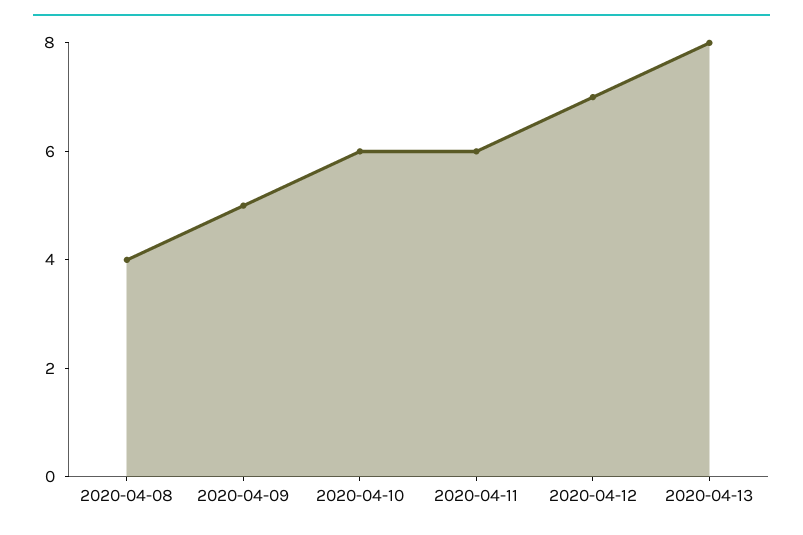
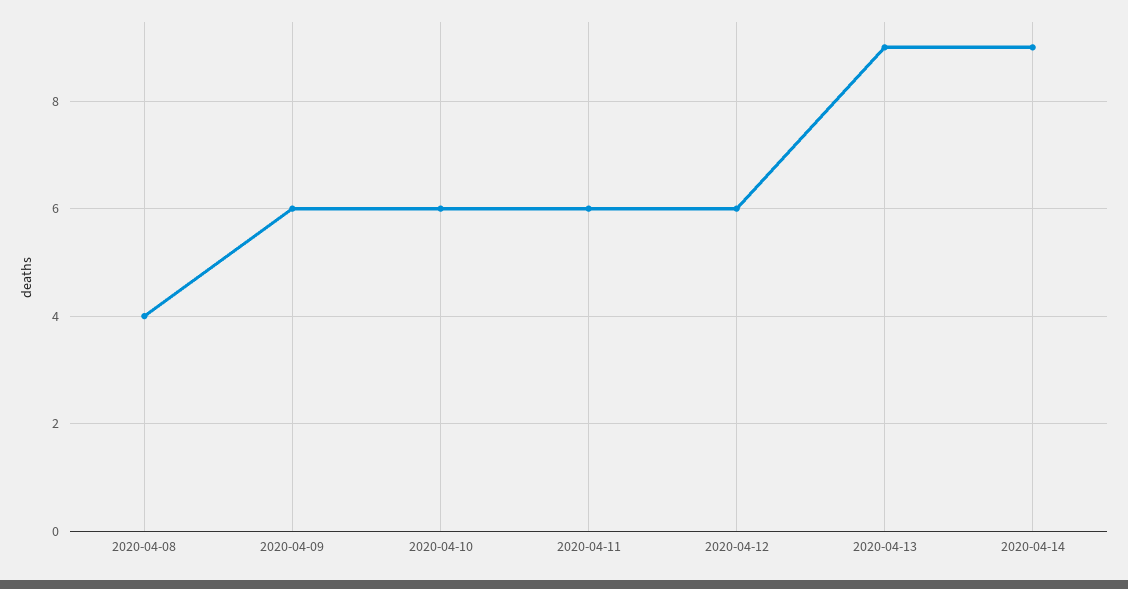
2020-04-09: 5 -> 6
2020-04-12: 7 -> 6
2020-04-13: 8 -> 9
2020-04-14: none -> 9

